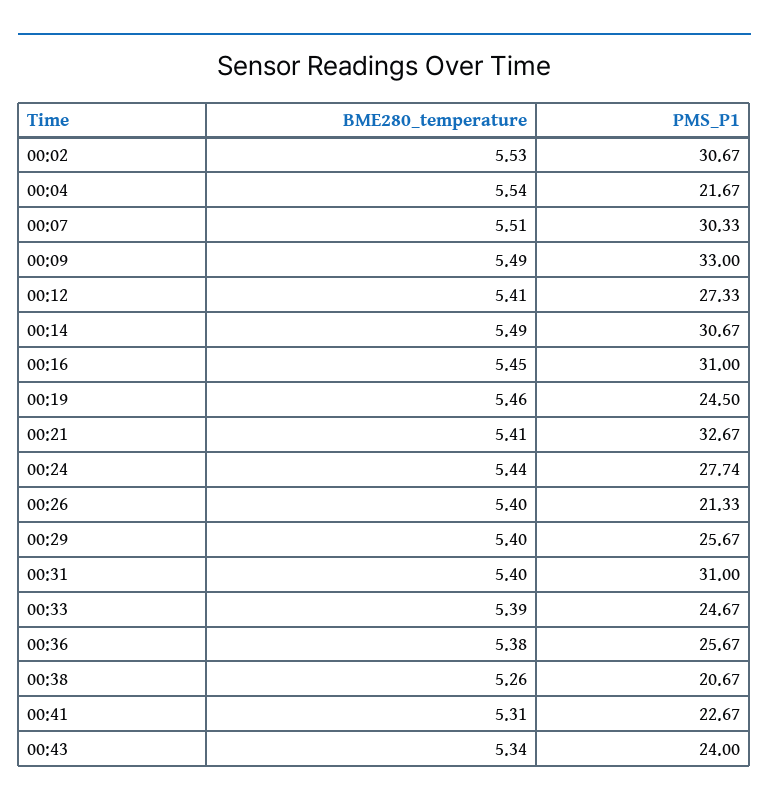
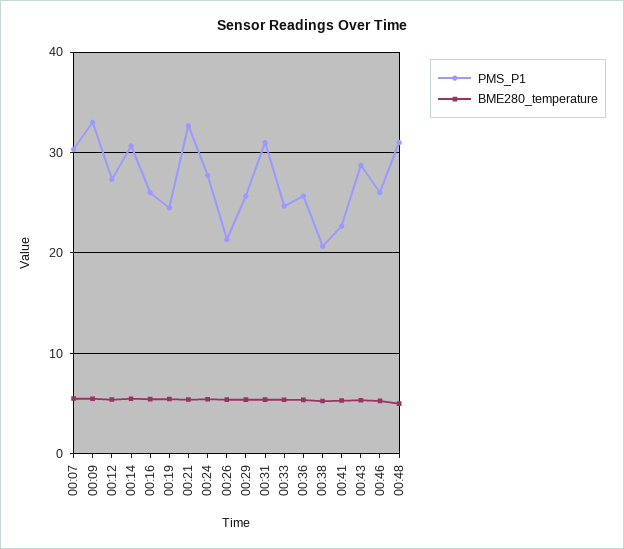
BME280_temperature, 00:02: 5.53 -> none
PMS_P1, 00:02: 30.67 -> none
BME280_temperature, 00:04: 5.54 -> none
PMS_P1, 00:04: 21.67 -> none
PMS_P1, 00:16: 31 -> 26
PMS_P1, 00:43: 24 -> 29
PMS_P1, 00:46: none -> 26
BME280_temperature, 00:46: none -> 5
PMS_P1, 00:48: none -> 31
BME280_temperature, 00:48: none -> 5

